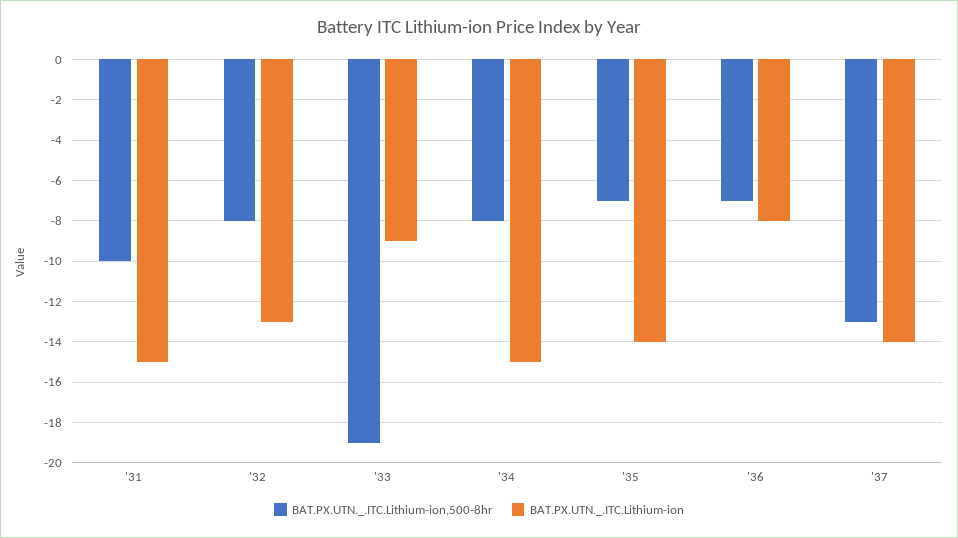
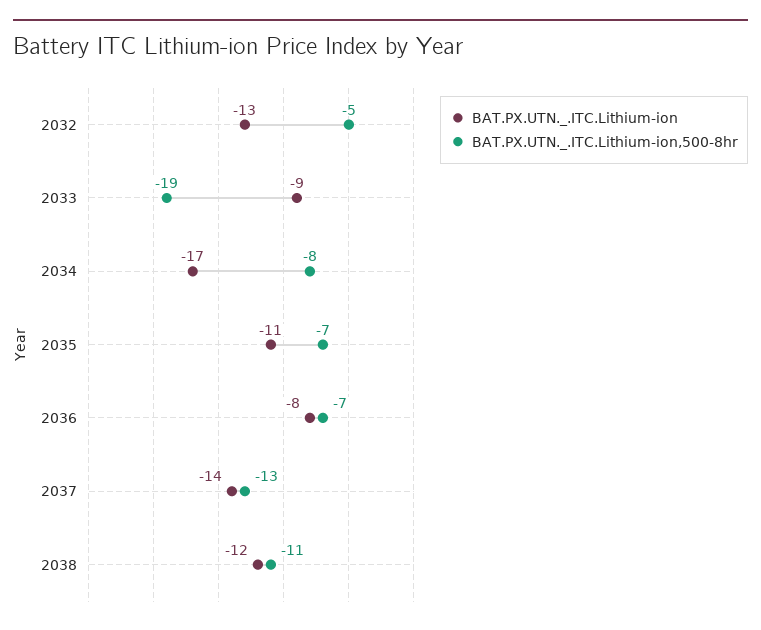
BAT.PX.UTN._.ITC.Lithium-ion,500-8hr, '31: -10 -> none
BAT.PX.UTN._.ITC.Lithium-ion, '31: -15 -> none
BAT.PX.UTN._.ITC.Lithium-ion,500-8hr, '32: -8 -> -5
BAT.PX.UTN._.ITC.Lithium-ion, '34: -15 -> -17
BAT.PX.UTN._.ITC.Lithium-ion, '35: -14 -> -11
BAT.PX.UTN._.ITC.Lithium-ion, 2038: none -> -12
BAT.PX.UTN._.ITC.Lithium-ion,500-8hr, 2038: none -> -11

